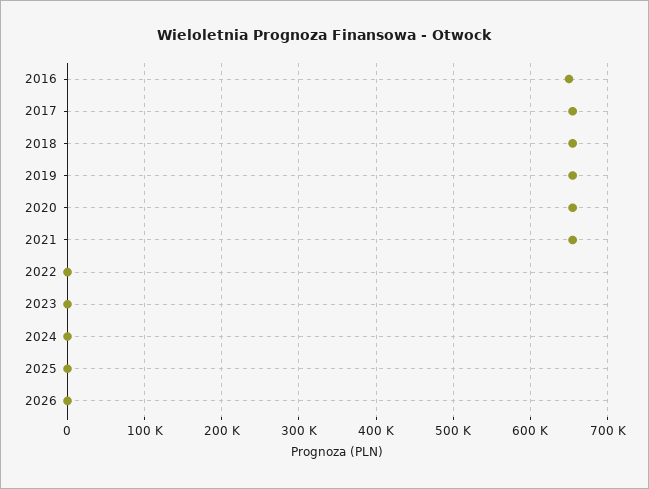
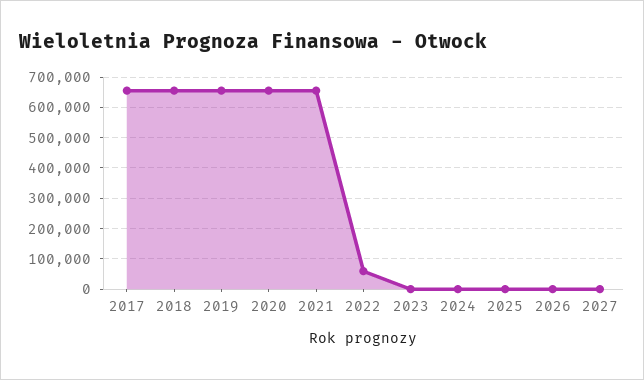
2016: 650000 -> none
2022: 0 -> 60000
2027: none -> 0

